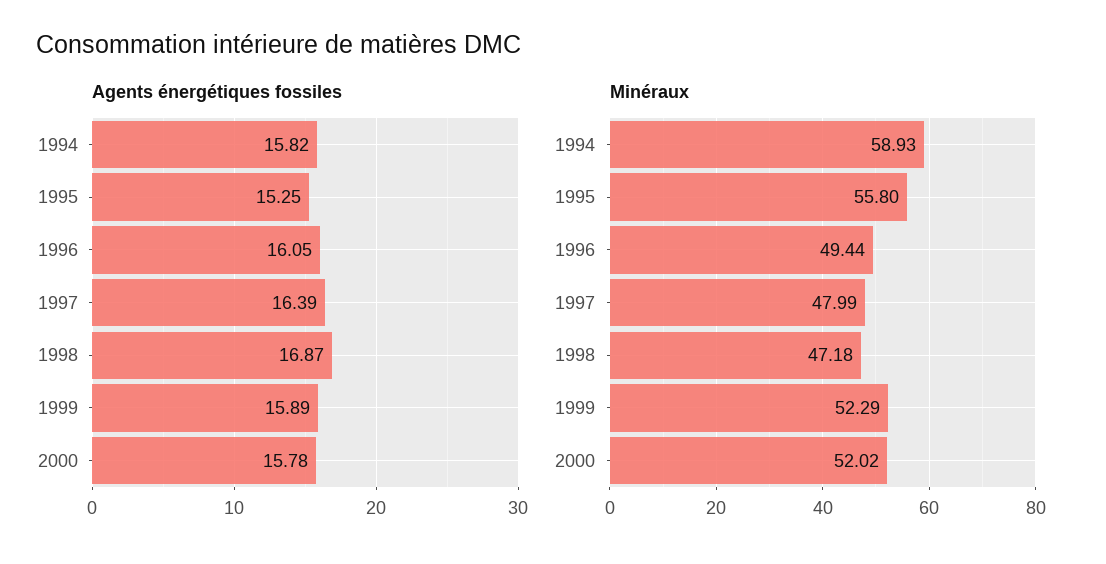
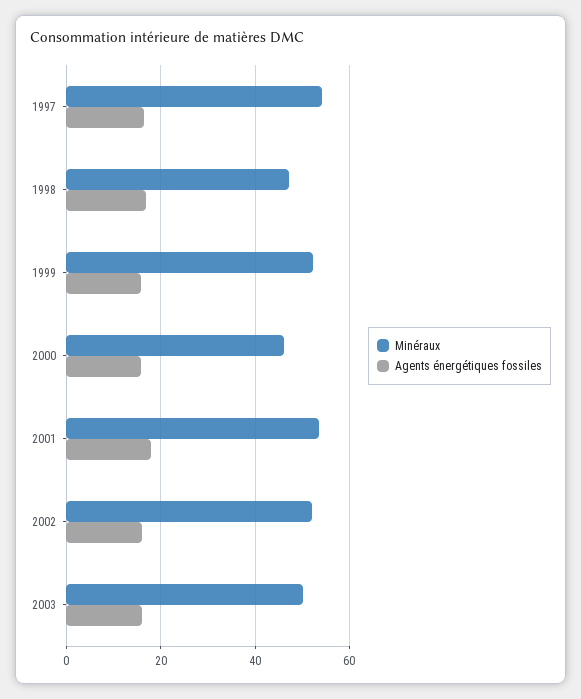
Agents énergétiques fossiles, 1994: 15.82 -> none
Agents énergétiques fossiles, 1995: 15.25 -> none
Agents énergétiques fossiles, 1996: 16.05 -> none
Minéraux, 1994: 58.93 -> none
Minéraux, 1995: 55.8 -> none
Minéraux, 1996: 49.44 -> none
Minéraux, 1997: 47.99 -> 54
Minéraux, 2000: 52.02 -> 46
Minéraux, 2001: none -> 54
Agents énergétiques fossiles, 2001: none -> 18
Minéraux, 2002: none -> 52
Agents énergétiques fossiles, 2002: none -> 16
Minéraux, 2003: none -> 50
Agents énergétiques fossiles, 2003: none -> 16

